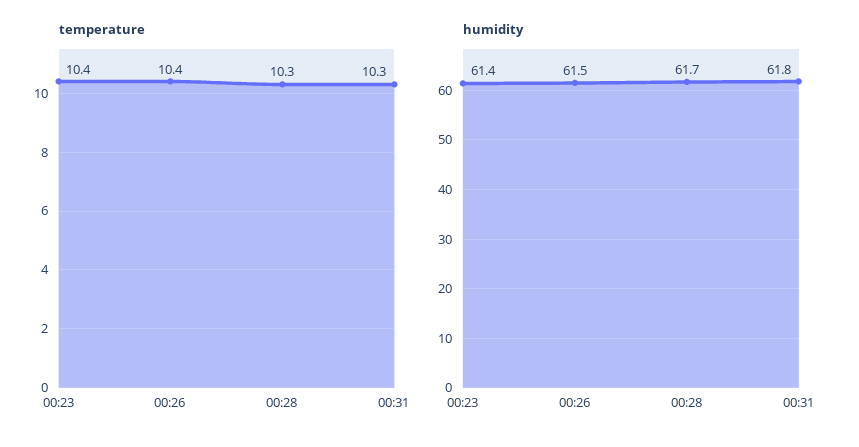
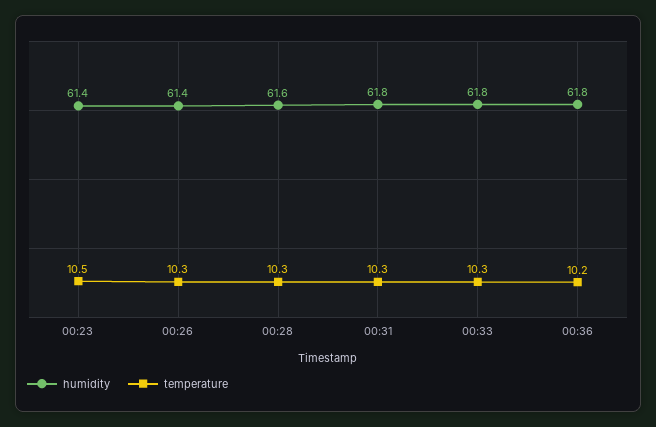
temperature, 00:23: 10.4 -> 10.5
temperature, 00:26: 10.4 -> 10.3
humidity, 00:26: 61.5 -> 61.4
humidity, 00:28: 61.7 -> 61.6
humidity, 00:33: none -> 61.8
temperature, 00:33: none -> 10.3
humidity, 00:36: none -> 61.8
temperature, 00:36: none -> 10.2

